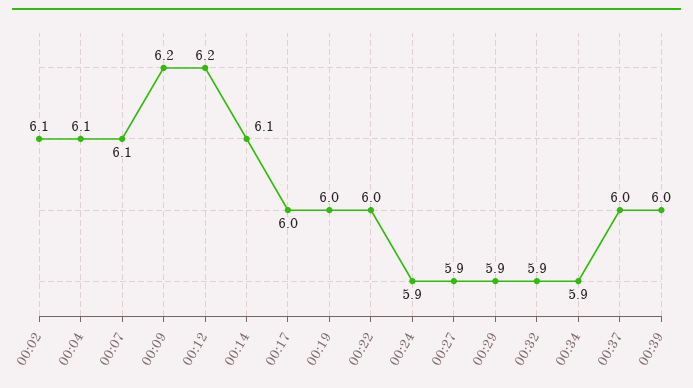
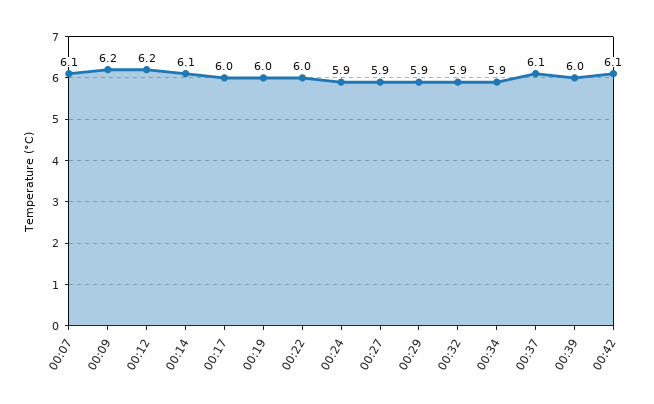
00:02: 6.1 -> none
00:04: 6.1 -> none
00:37: 6 -> 6.1
00:42: none -> 6.1

